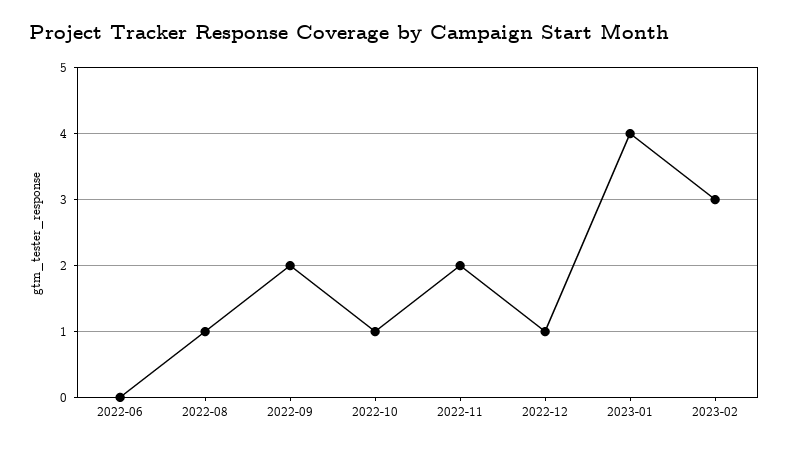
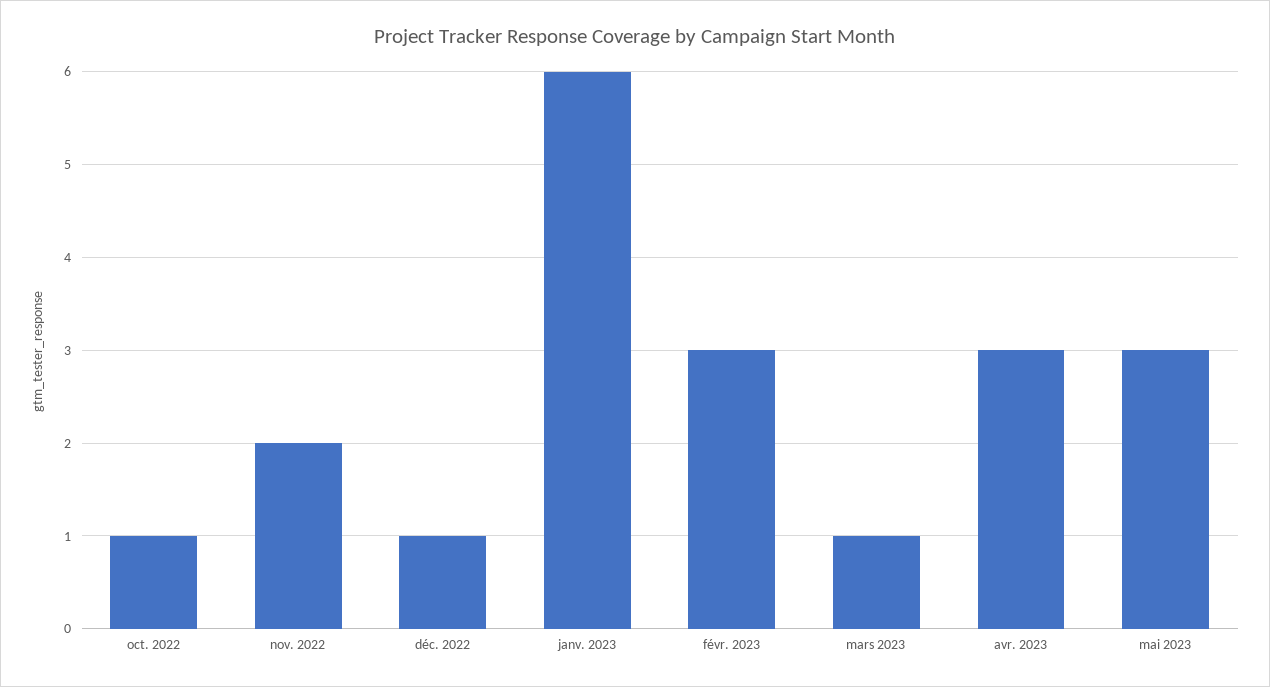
2022-06: 0 -> none
2022-08: 1 -> none
2022-09: 2 -> none
2023-01: 4 -> 6
mars 2023: none -> 1
avr. 2023: none -> 3
mai 2023: none -> 3

